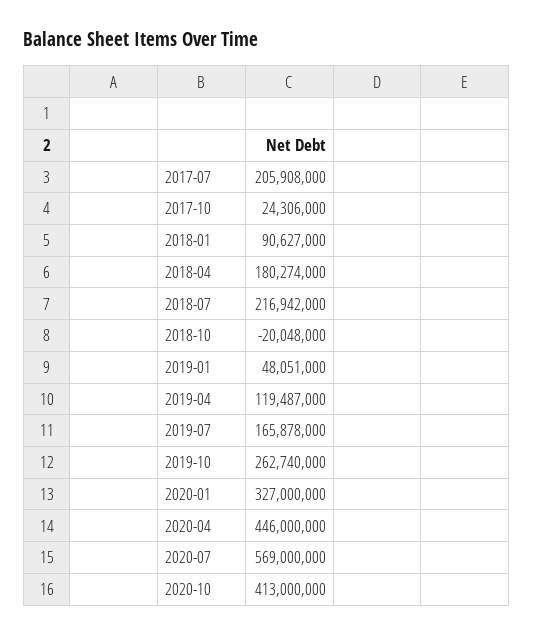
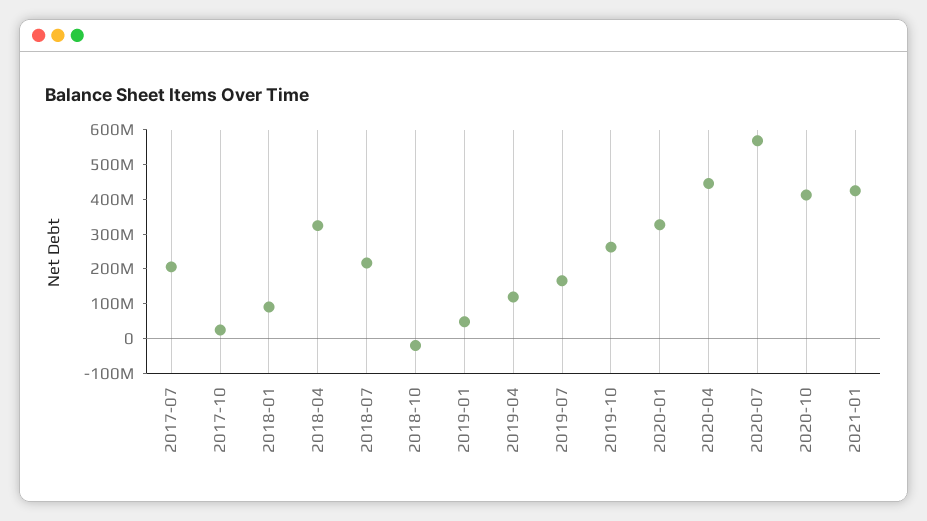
2018-04: 180274000 -> 325000000
2021-01: none -> 425000000

